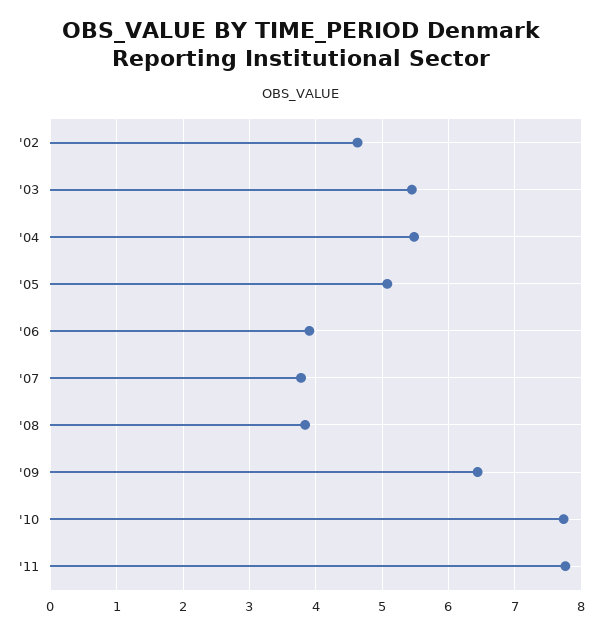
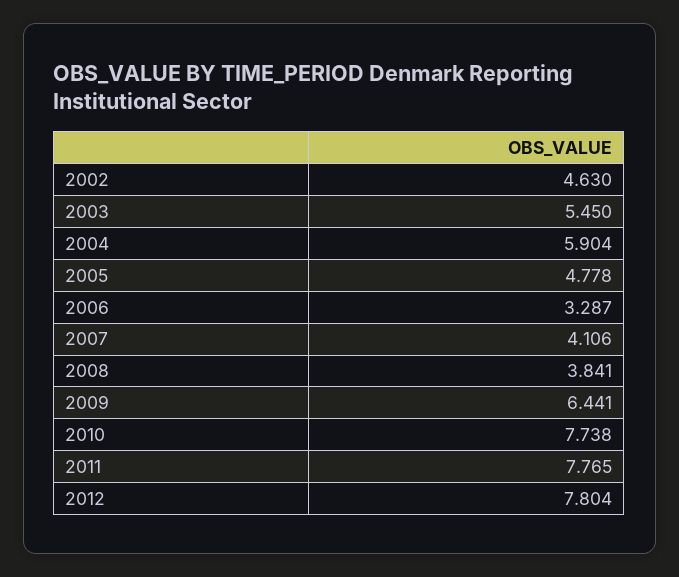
'04: 5.5 -> 5.904
'05: 5.1 -> 4.778
'06: 3.9 -> 3.287
'07: 3.8 -> 4.106
2012: none -> 7.804

